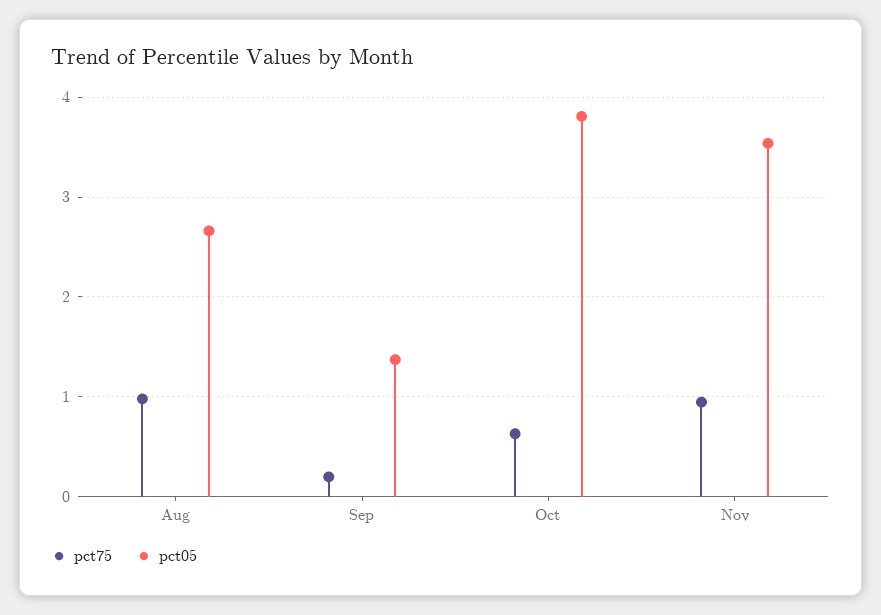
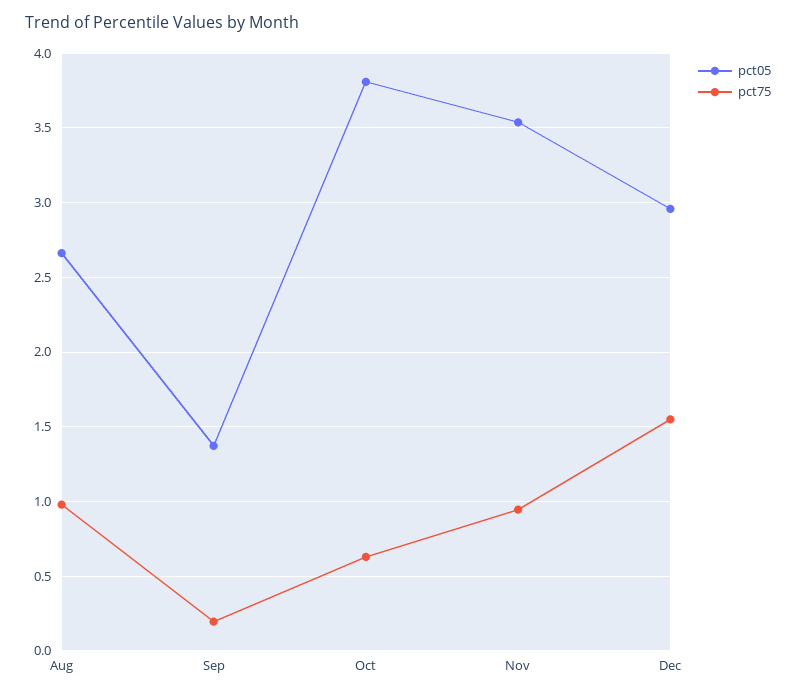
pct05, Dec: none -> 2.95
pct75, Dec: none -> 1.55

